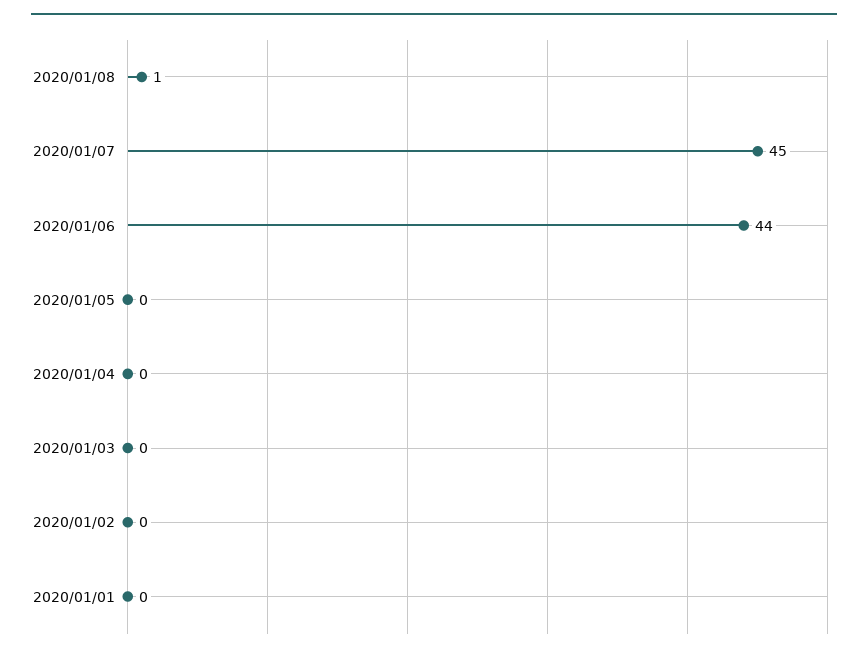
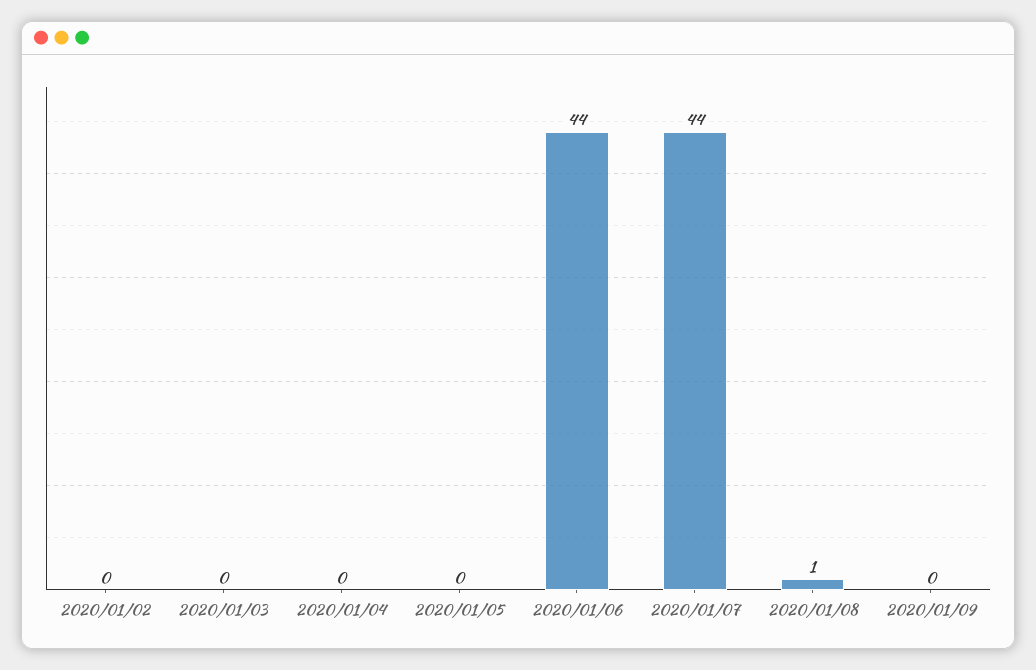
2020/01/07: 45 -> 44
2020/01/01: 0 -> none
2020/01/09: none -> 0

